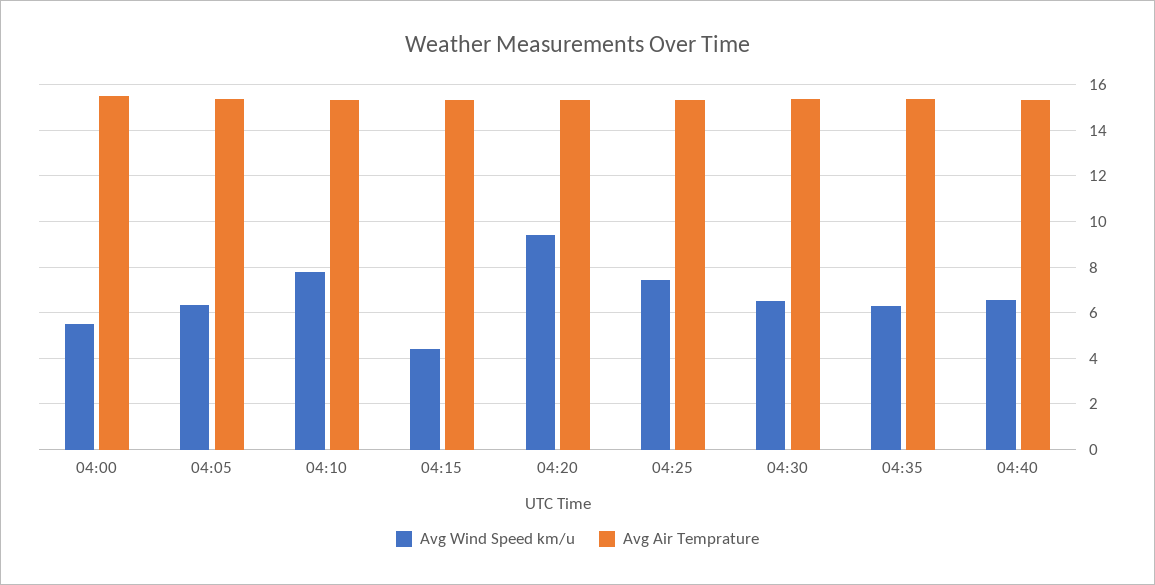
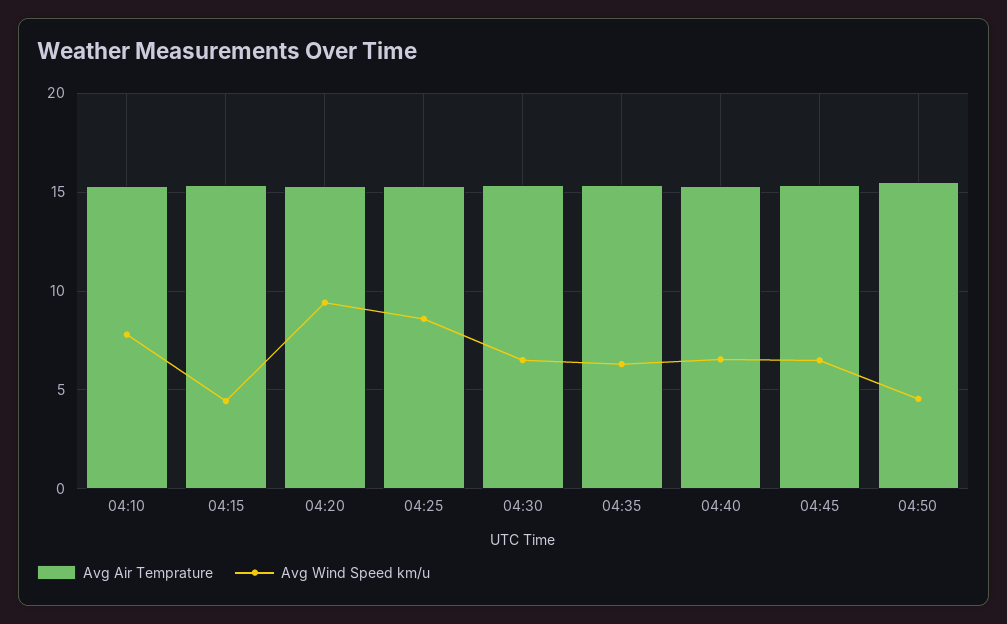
Avg Wind Speed km/u, 04:00: 5.5 -> none
Avg Air Temprature, 04:00: 15.5 -> none
Avg Wind Speed km/u, 04:05: 6.5 -> none
Avg Air Temprature, 04:05: 15.5 -> none
Avg Wind Speed km/u, 04:25: 7.5 -> 8.5
Avg Air Temprature, 04:45: none -> 15.5
Avg Wind Speed km/u, 04:45: none -> 6.5
Avg Air Temprature, 04:50: none -> 15.5
Avg Wind Speed km/u, 04:50: none -> 4.5

